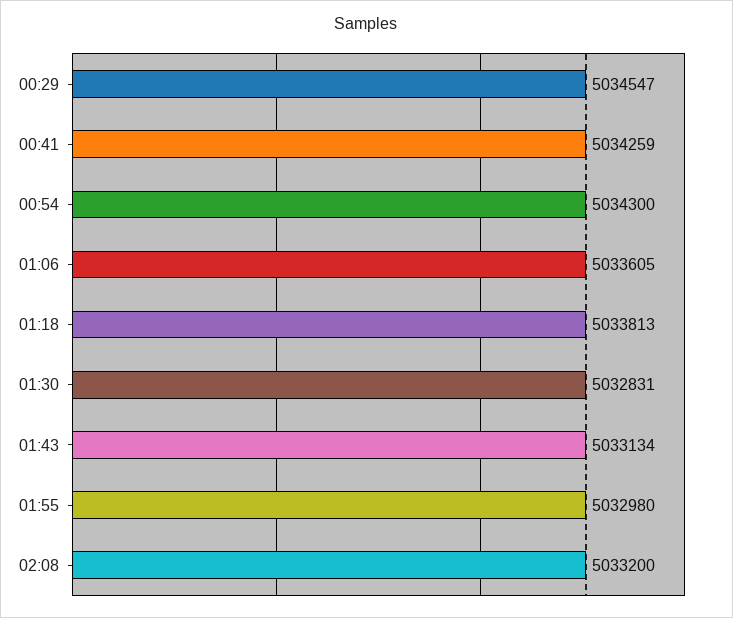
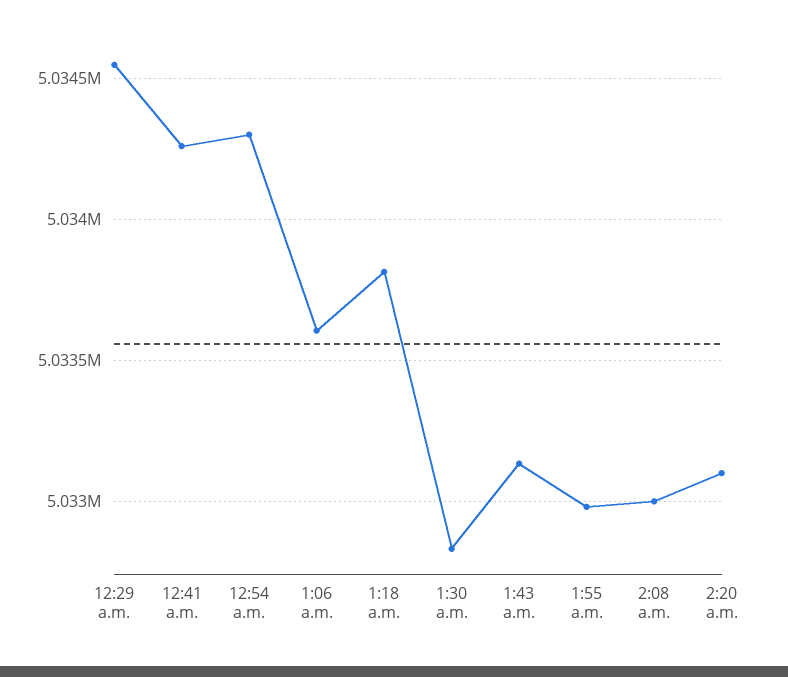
02:08: 5033200 -> 5033000
2:20 a.m.: none -> 5033100

